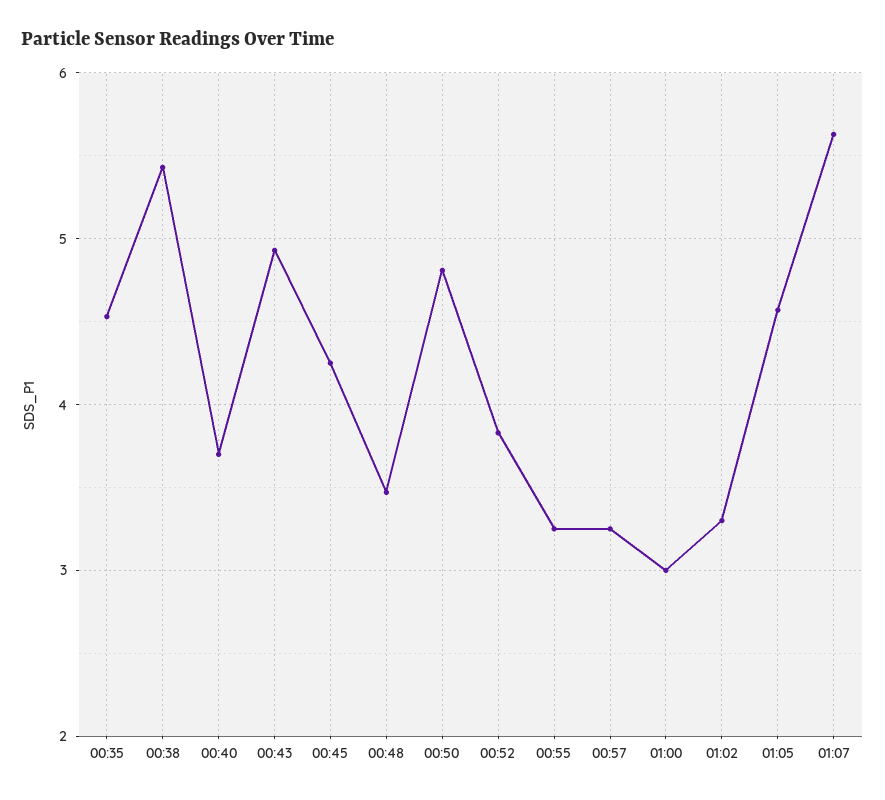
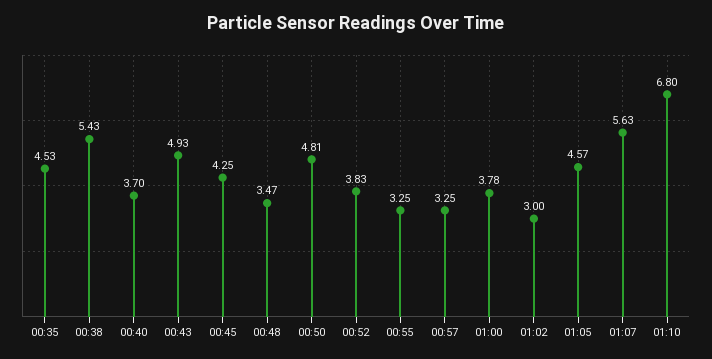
01:00: 3 -> 3.78
01:02: 3.3 -> 3
01:10: none -> 6.8

